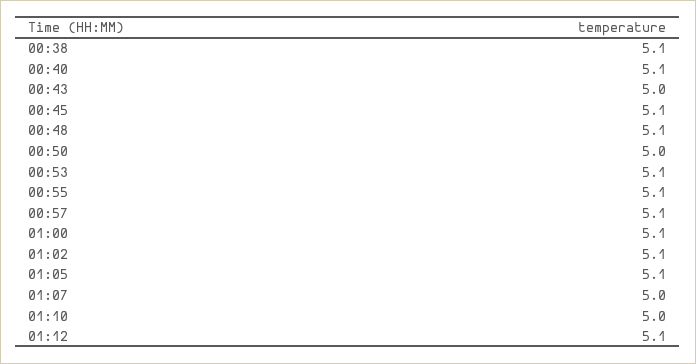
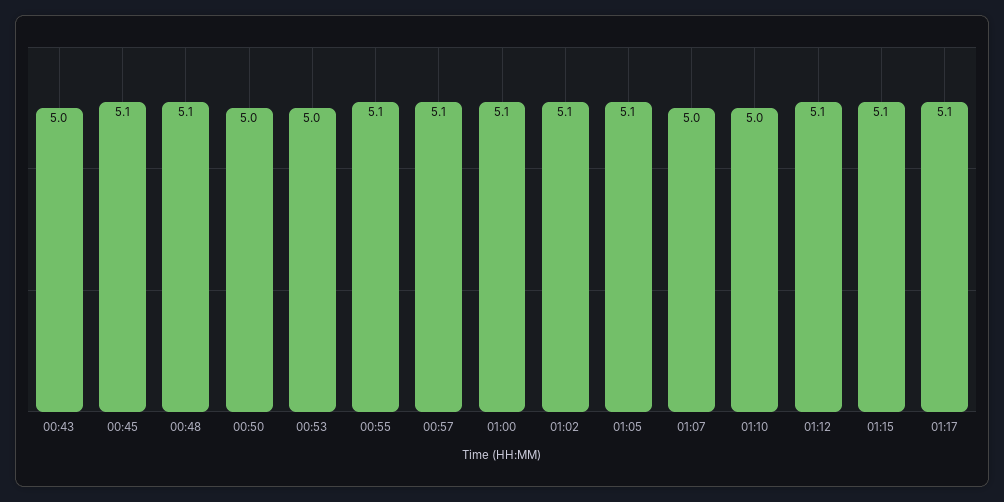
00:38: 5.1 -> none
00:40: 5.1 -> none
00:53: 5.1 -> 5
01:15: none -> 5.1
01:17: none -> 5.1

